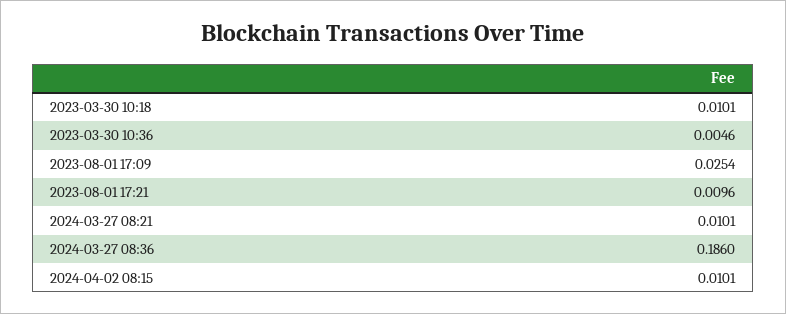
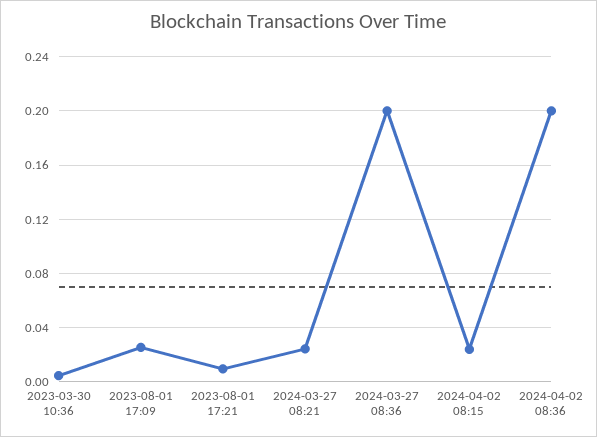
2023-03-30 10:18: 0.0101 -> none
2024-03-27 08:21: 0.0101 -> 0.025
2024-03-27 08:36: 0.186 -> 0.2
2024-04-02 08:15: 0.0101 -> 0.025
2024-04-02 08:36: none -> 0.2

